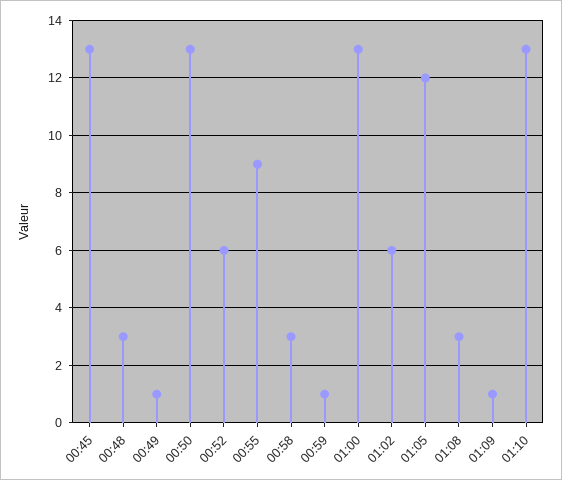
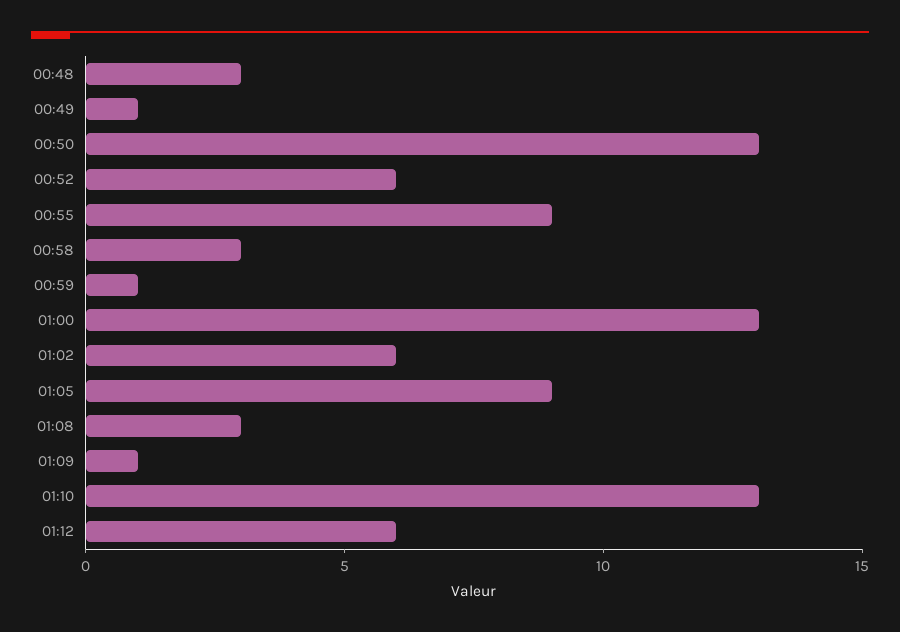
00:45: 13 -> none
01:05: 12 -> 9
01:12: none -> 6

